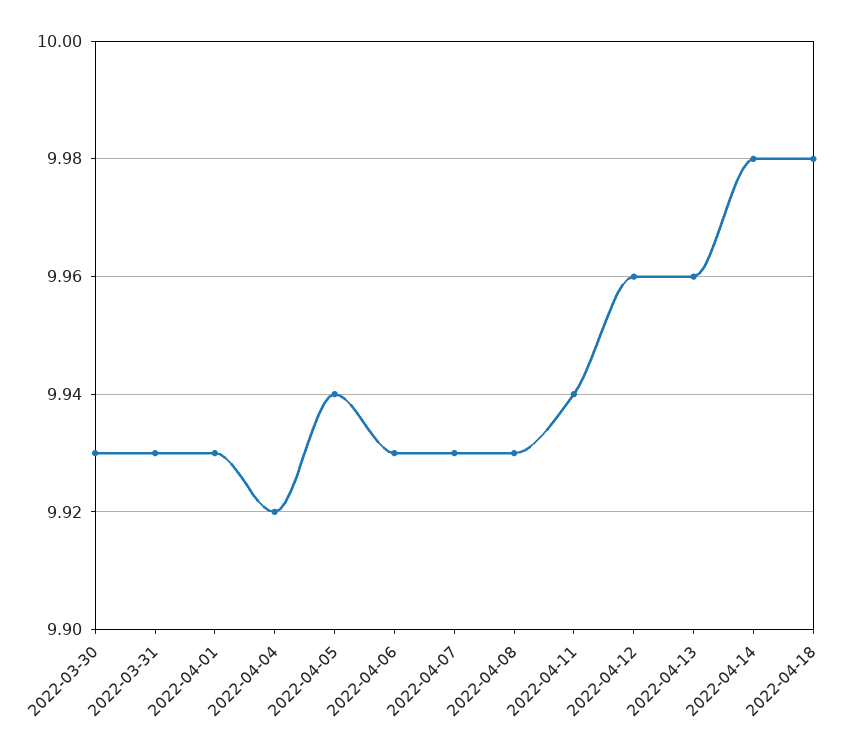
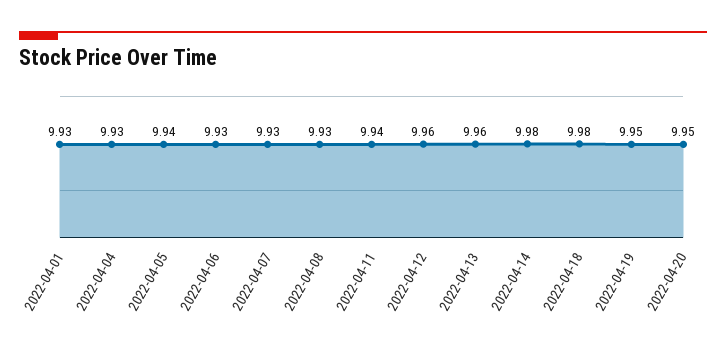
2022-03-30: 9.93 -> none
2022-03-31: 9.93 -> none
2022-04-04: 9.92 -> 9.93
2022-04-19: none -> 9.95
2022-04-20: none -> 9.95

